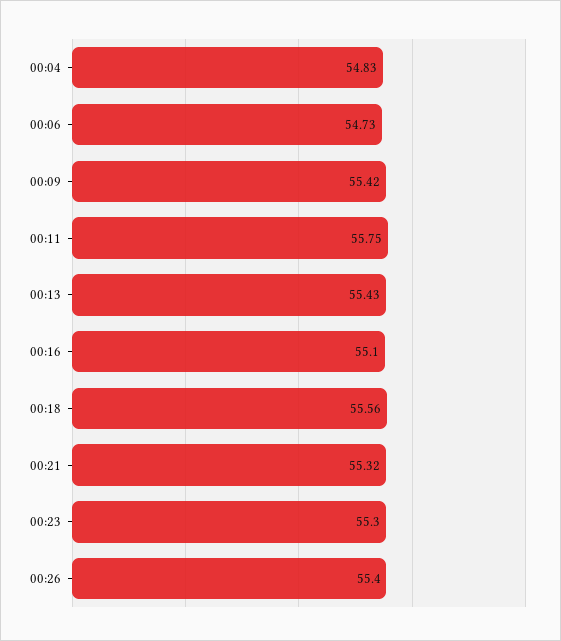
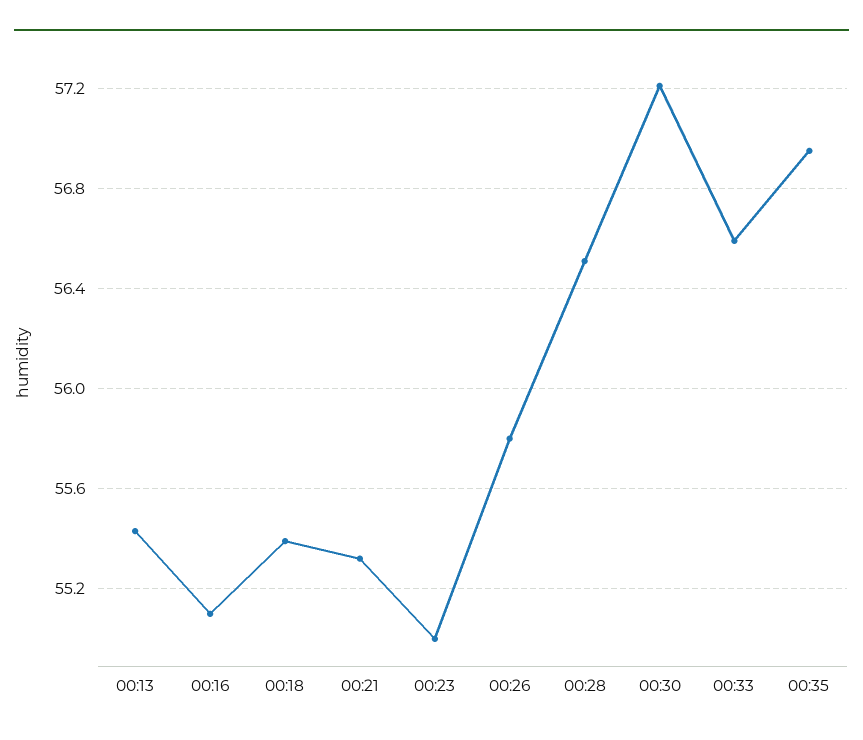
00:04: 54.83 -> none
00:06: 54.73 -> none
00:09: 55.42 -> none
00:11: 55.75 -> none
00:18: 55.56 -> 55.4
00:23: 55.3 -> 55
00:26: 55.4 -> 55.8
00:28: none -> 56.5
00:30: none -> 57.2
00:33: none -> 56.6
00:35: none -> 56.95

